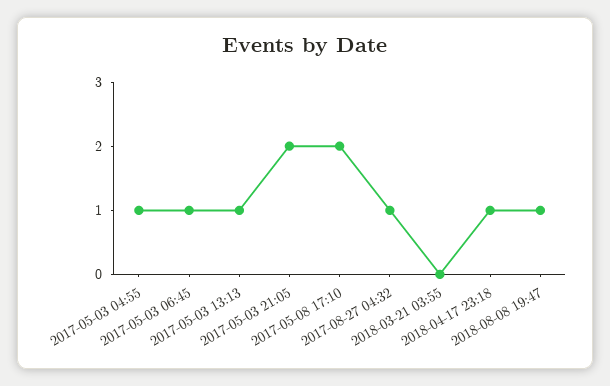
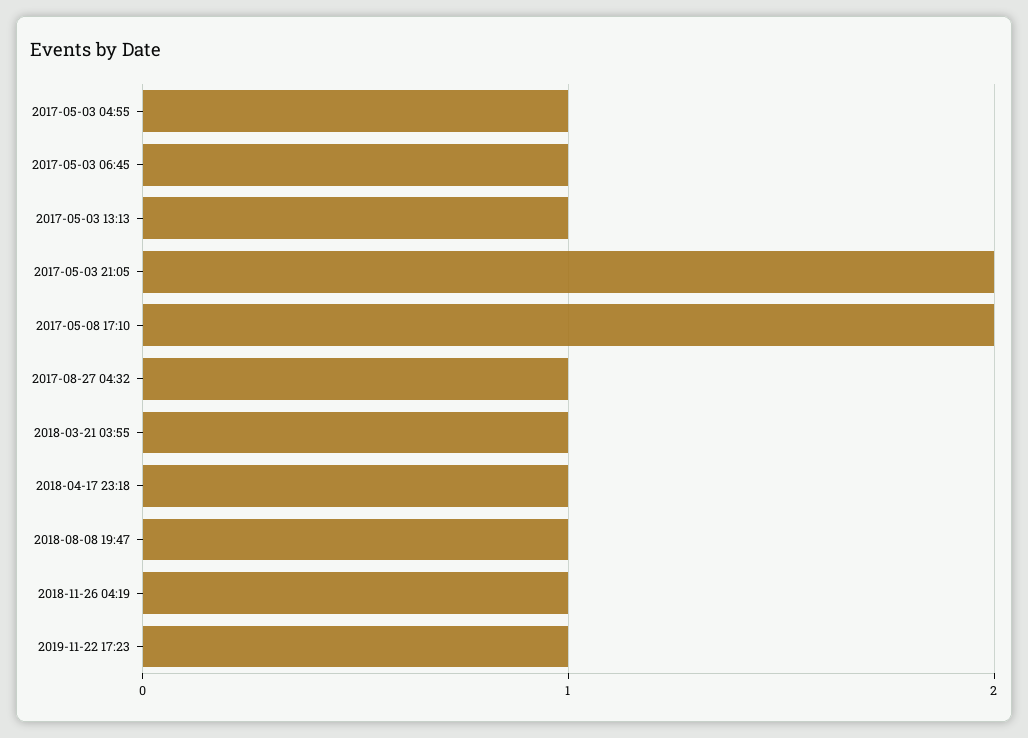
2018-03-21 03:55: 0 -> 1
2018-11-26 04:19: none -> 1
2019-11-22 17:23: none -> 1

